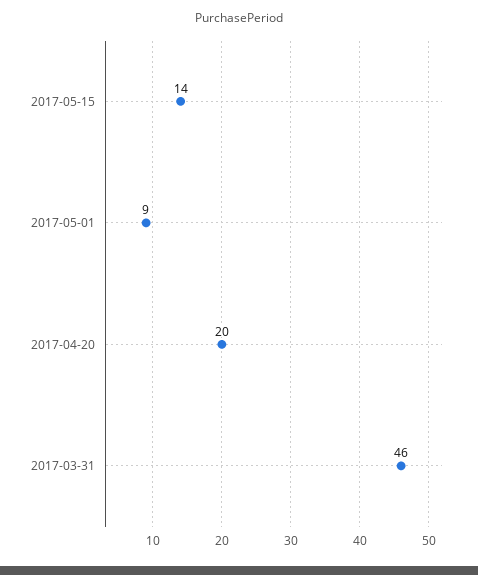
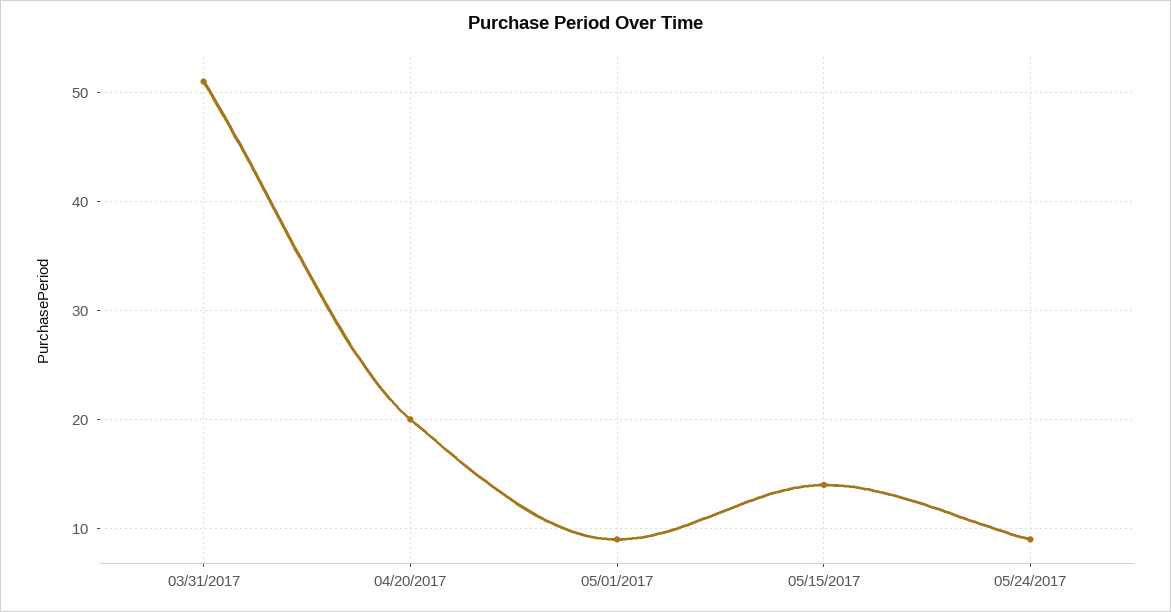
2017-03-31: 46 -> 51
05/24/2017: none -> 9

